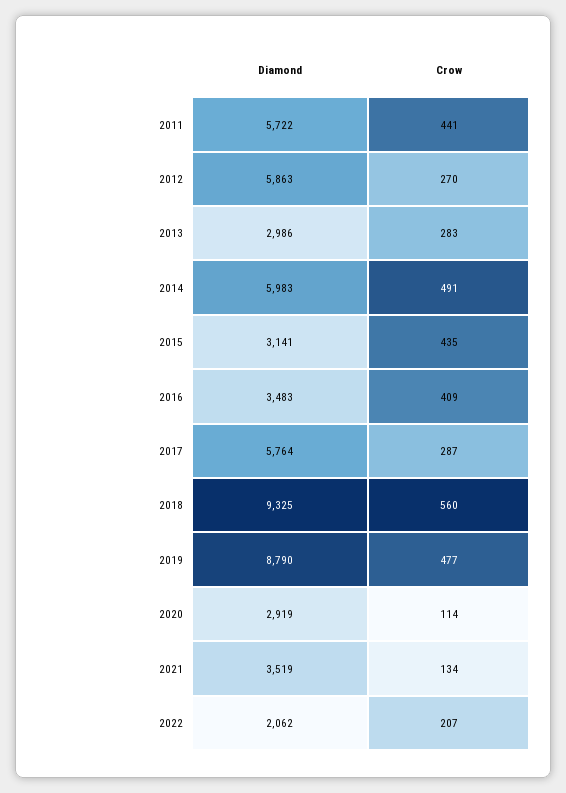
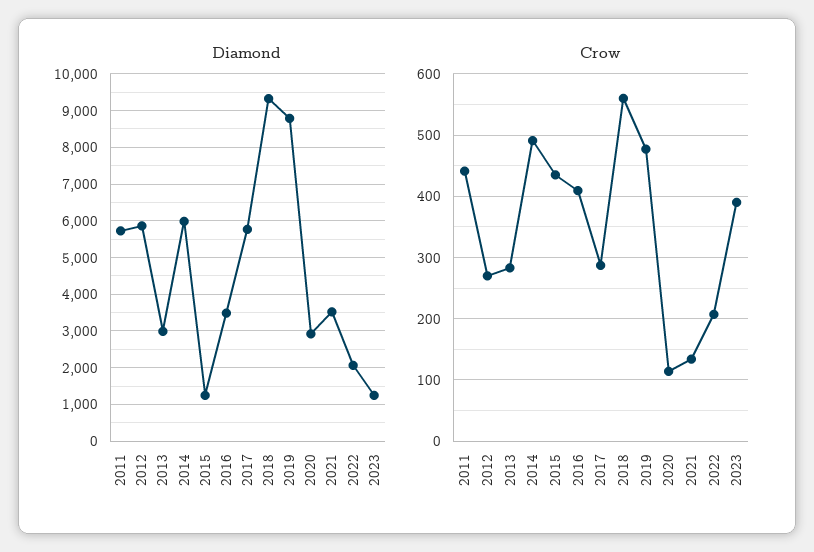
Diamond, 2015: 3141 -> 1200
Diamond, 2023: none -> 1200
Crow, 2023: none -> 390

